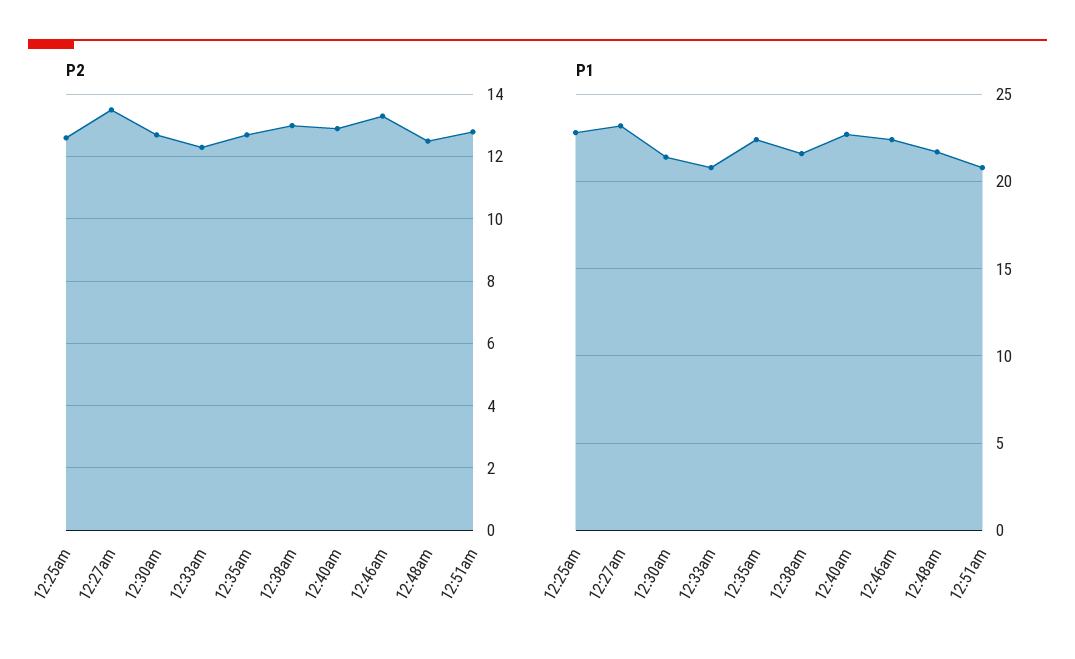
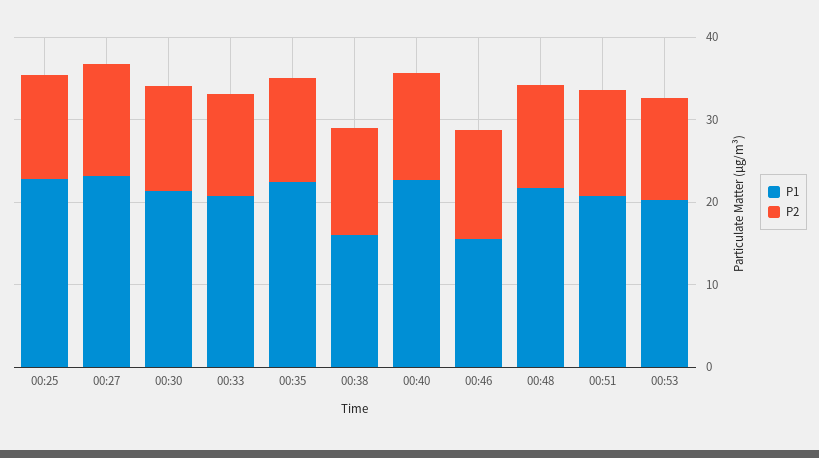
P1, 12:38am: 21.5 -> 16
P1, 12:46am: 22.5 -> 16
P1, 00:53: none -> 20
P2, 00:53: none -> 12

